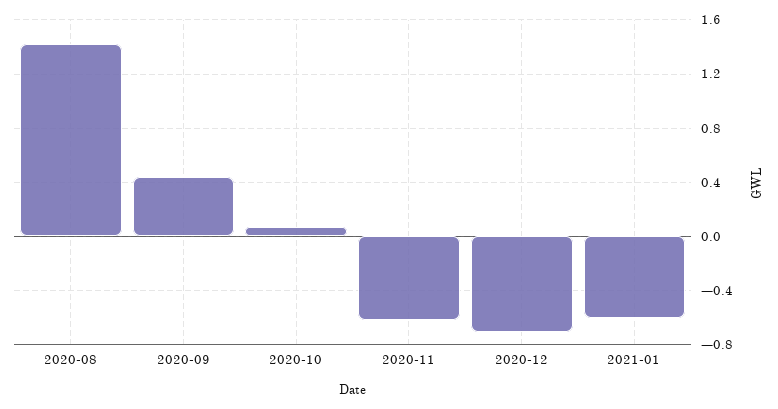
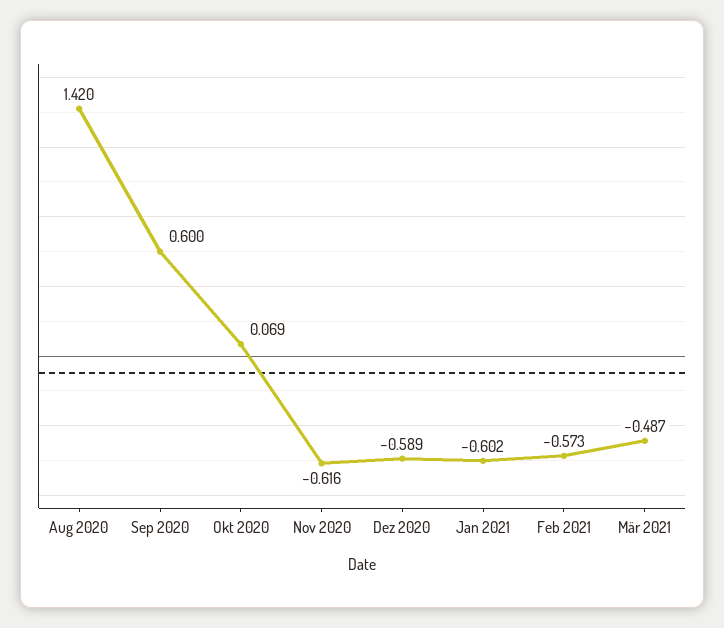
2020-09: 0.45 -> 0.6
2020-12: -0.7 -> -0.589
Feb 2021: none -> -0.573
Mär 2021: none -> -0.487

